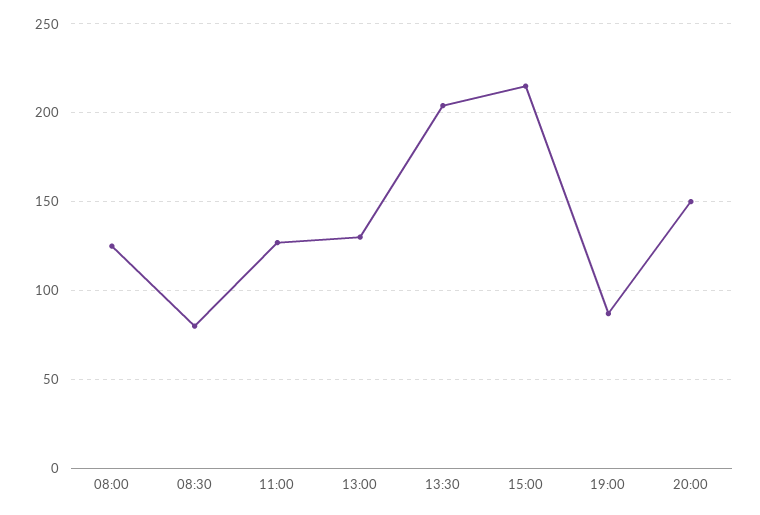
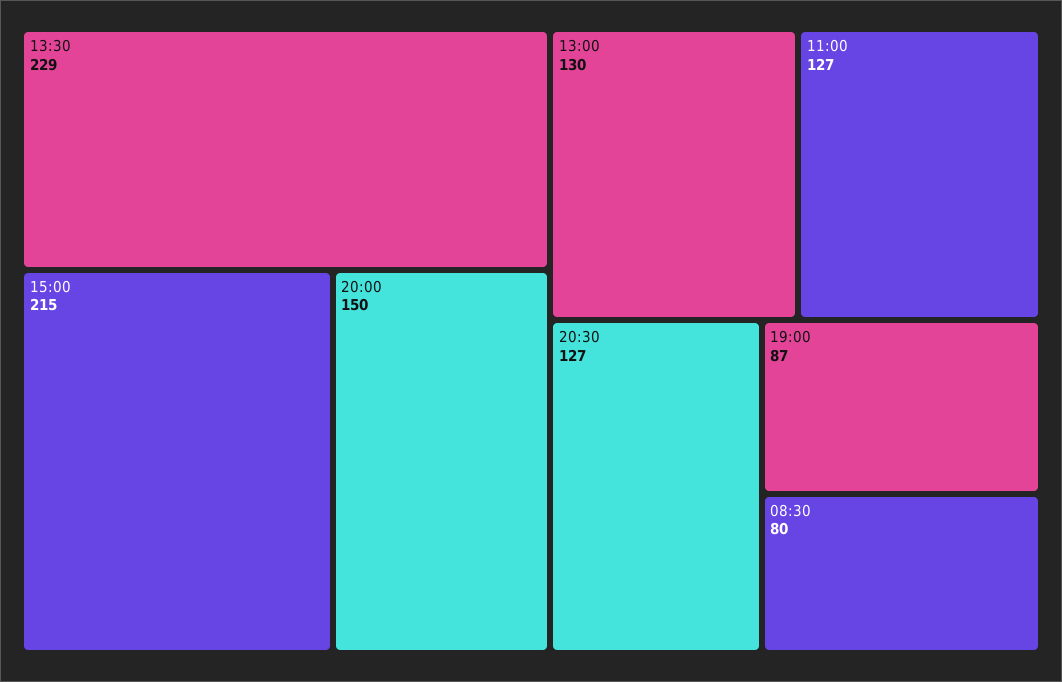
08:00: 125 -> none
13:30: 205 -> 229
20:30: none -> 127

